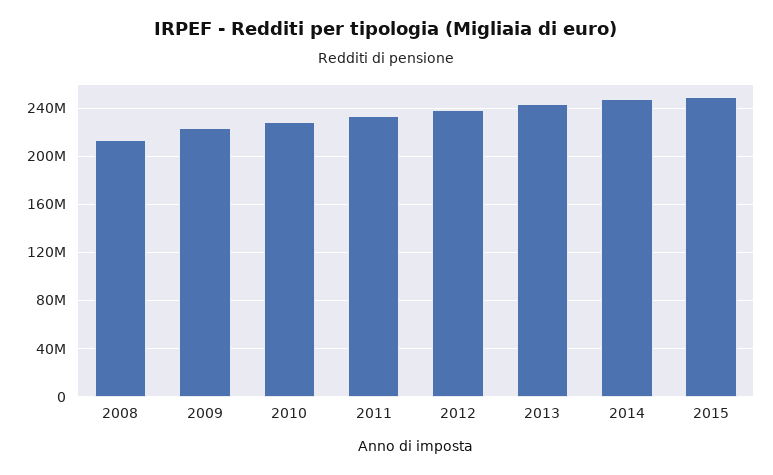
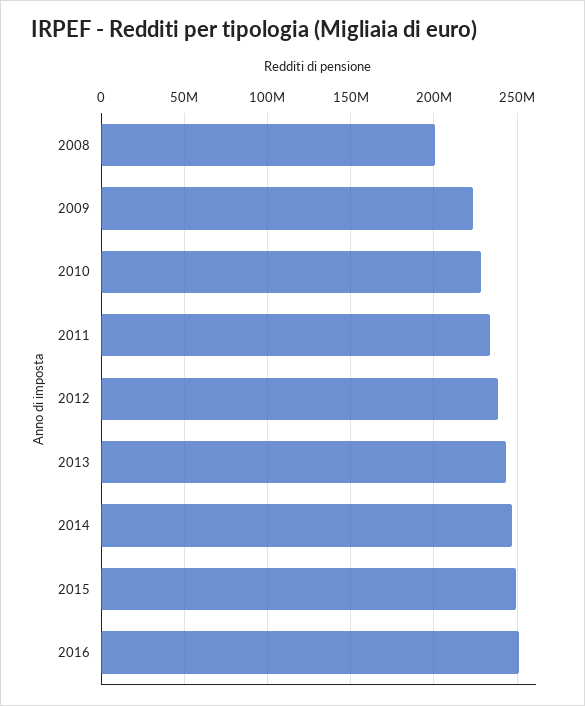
2008: 215000000 -> 200000000
2016: none -> 250000000

